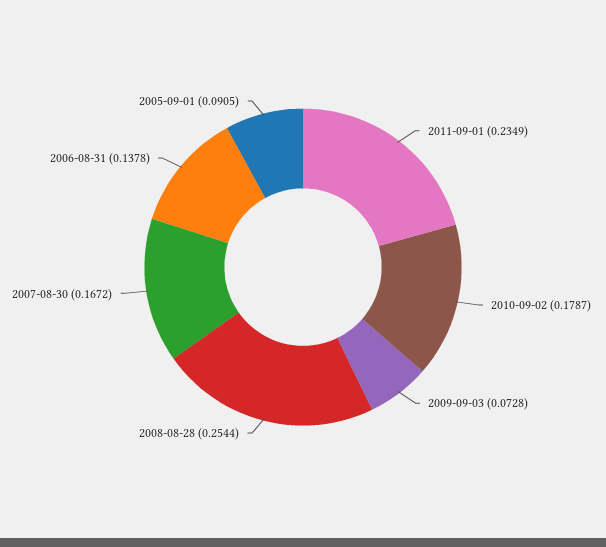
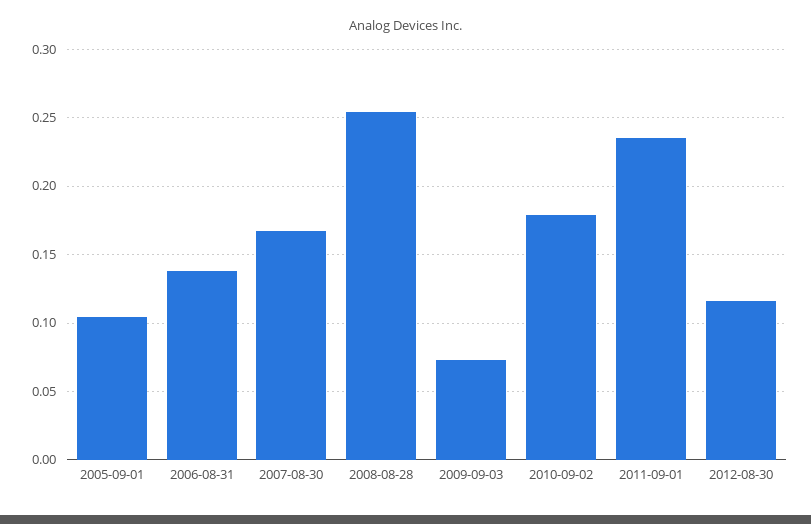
2005-09-01: 0.0905 -> 0.105
2012-08-30: none -> 0.115

